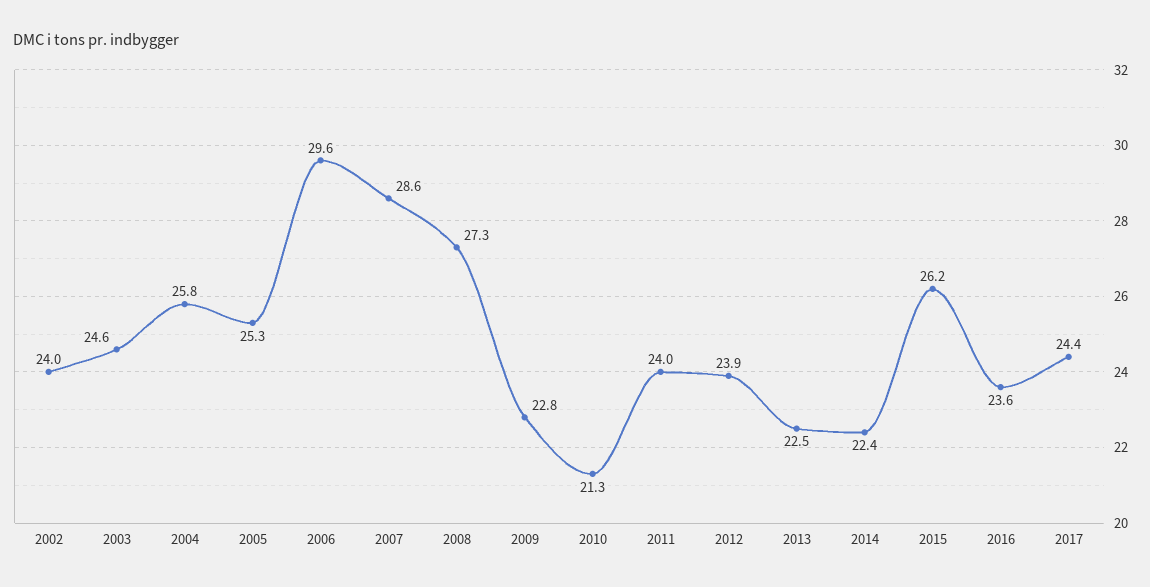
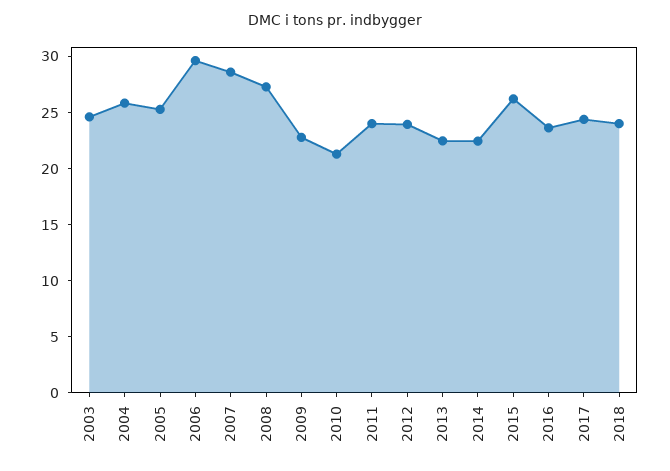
2002: 24 -> none
2018: none -> 24

